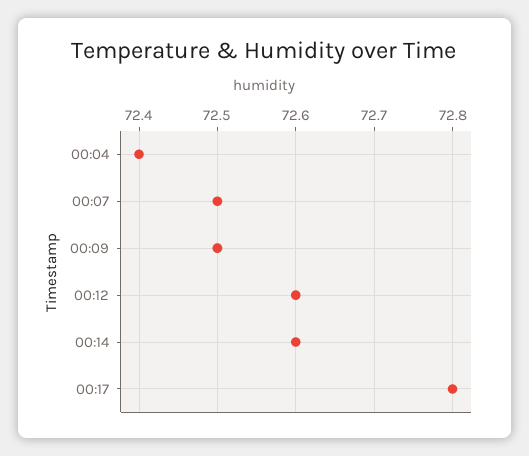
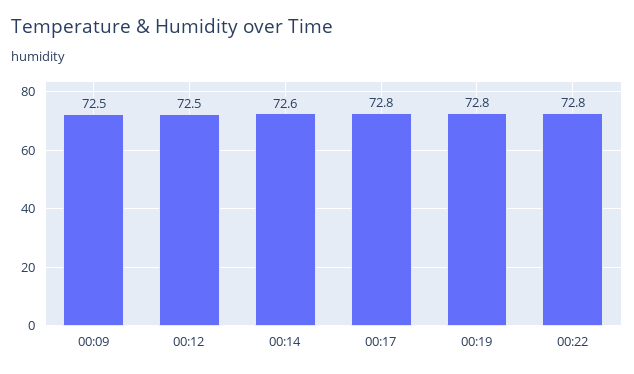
00:04: 72.4 -> none
00:07: 72.5 -> none
00:12: 72.6 -> 72.5
00:19: none -> 72.8
00:22: none -> 72.8

